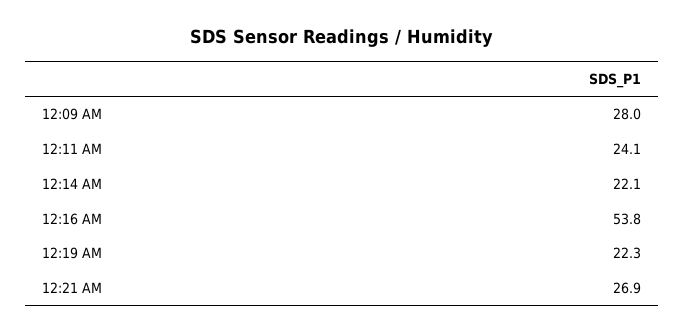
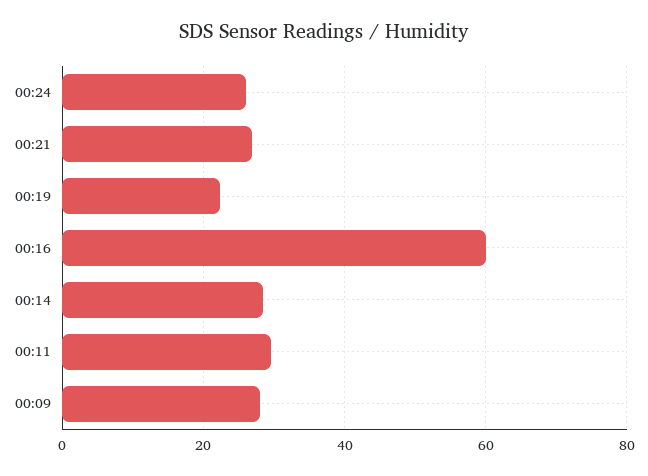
12:11 AM: 24.1 -> 30
12:14 AM: 22.1 -> 28
12:16 AM: 53.8 -> 60
00:24: none -> 26

